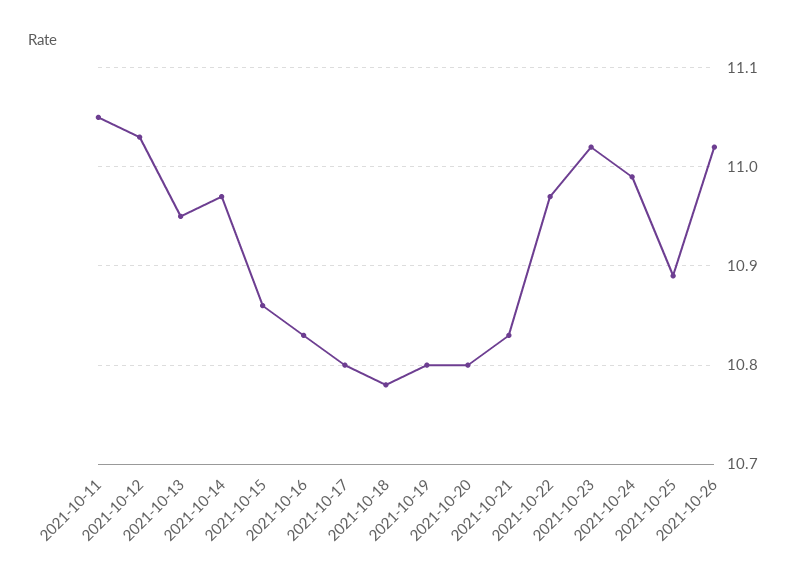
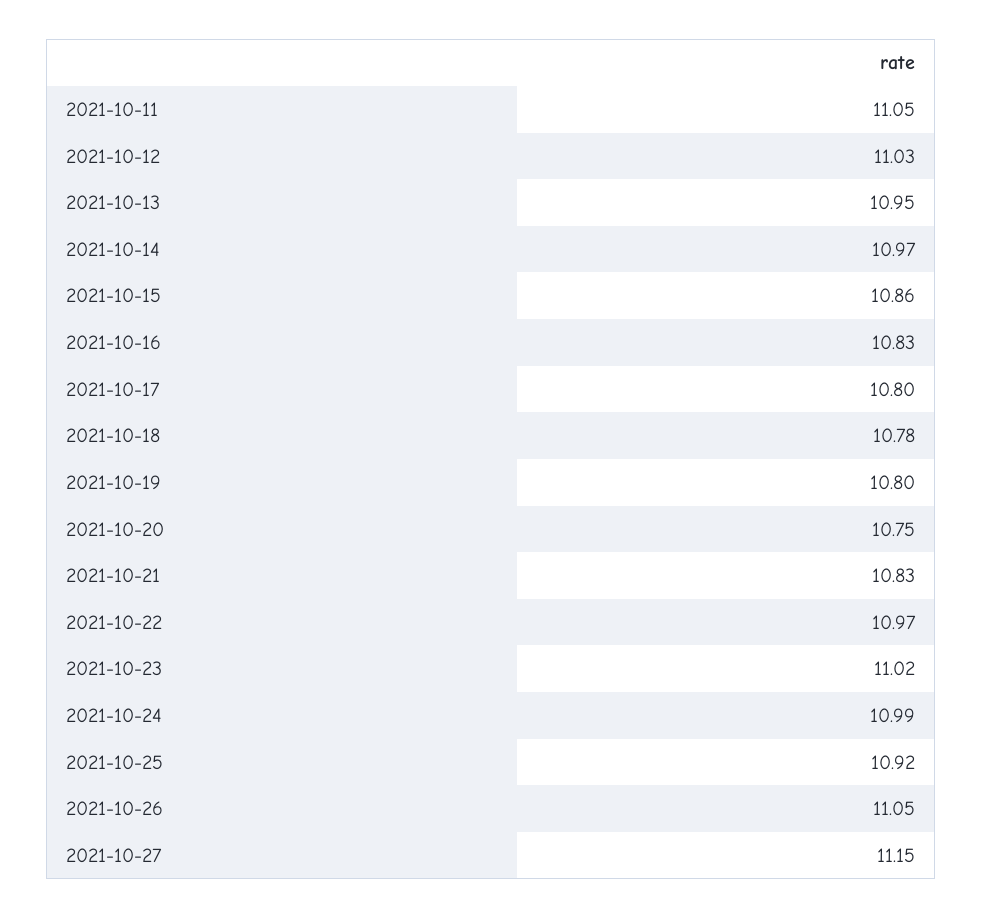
2021-10-20: 10.8 -> 10.75
2021-10-25: 10.89 -> 10.92
2021-10-26: 11.02 -> 11.05
2021-10-27: none -> 11.15

